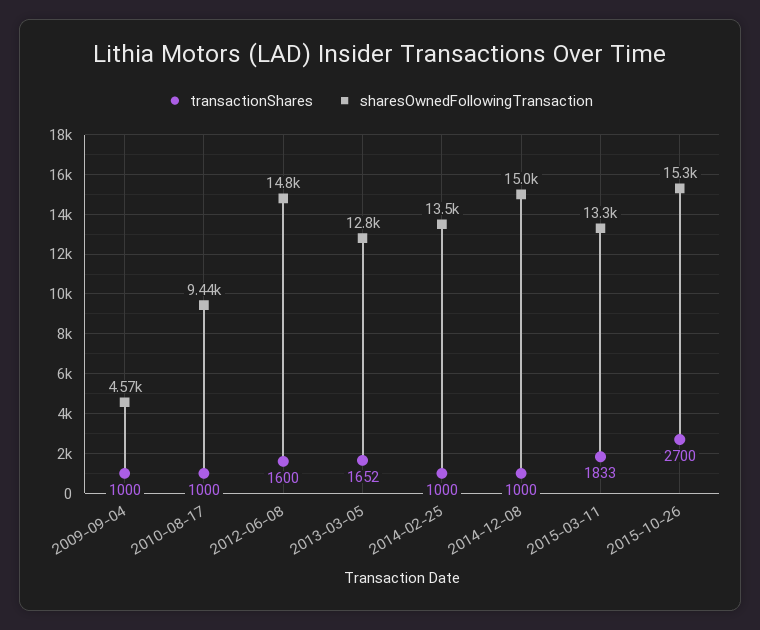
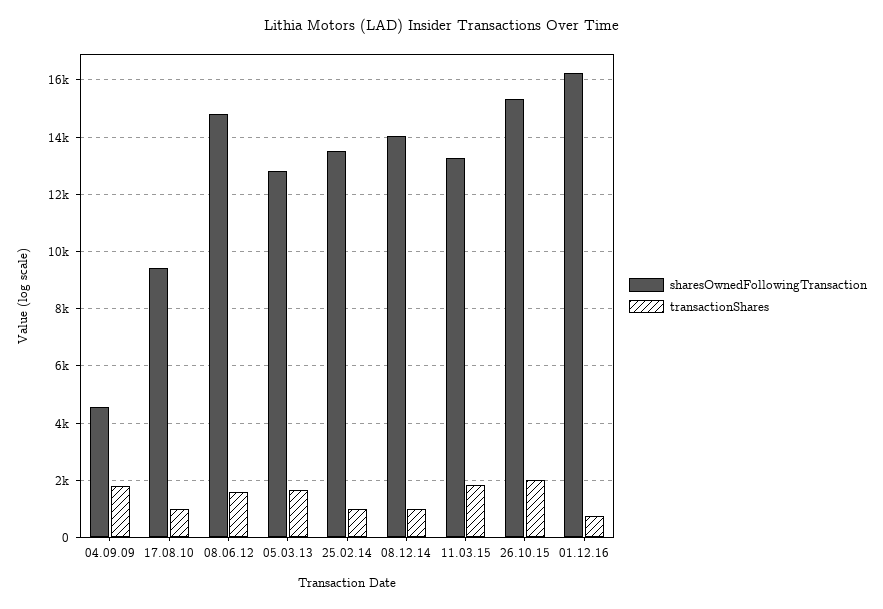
transactionShares, 2009-09-04: 1000 -> 1750
sharesOwnedFollowingTransaction, 2014-12-08: 15000 -> 14000
transactionShares, 2015-10-26: 2700 -> 2000
sharesOwnedFollowingTransaction, 01.12.16: none -> 16250
transactionShares, 01.12.16: none -> 750

